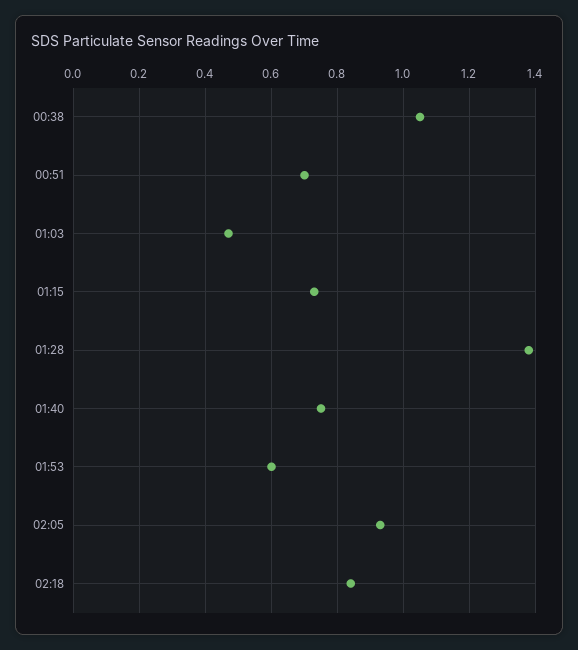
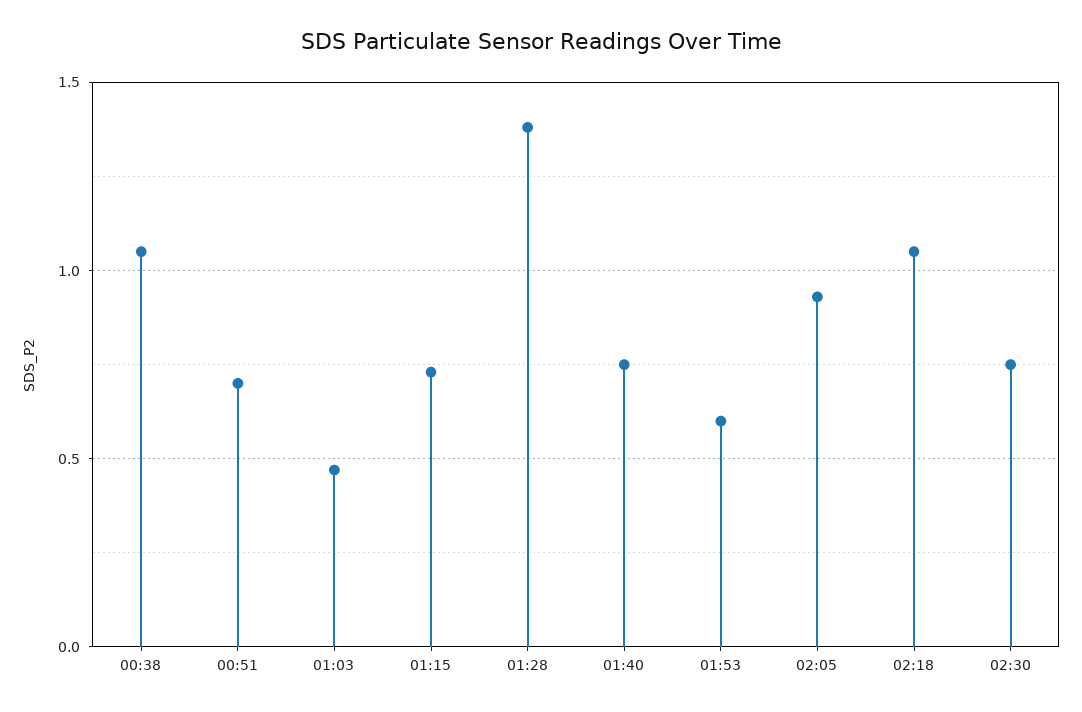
02:18: 0.85 -> 1.05
02:30: none -> 0.75

